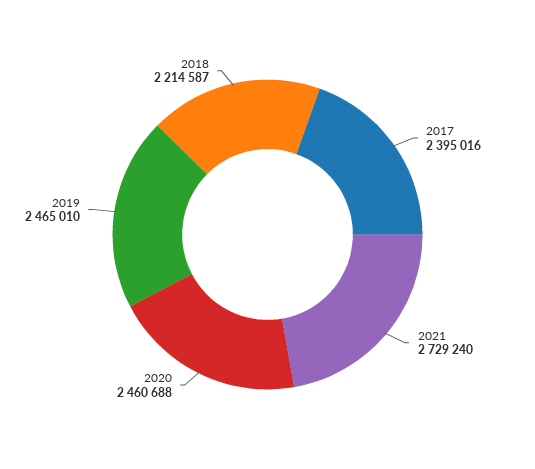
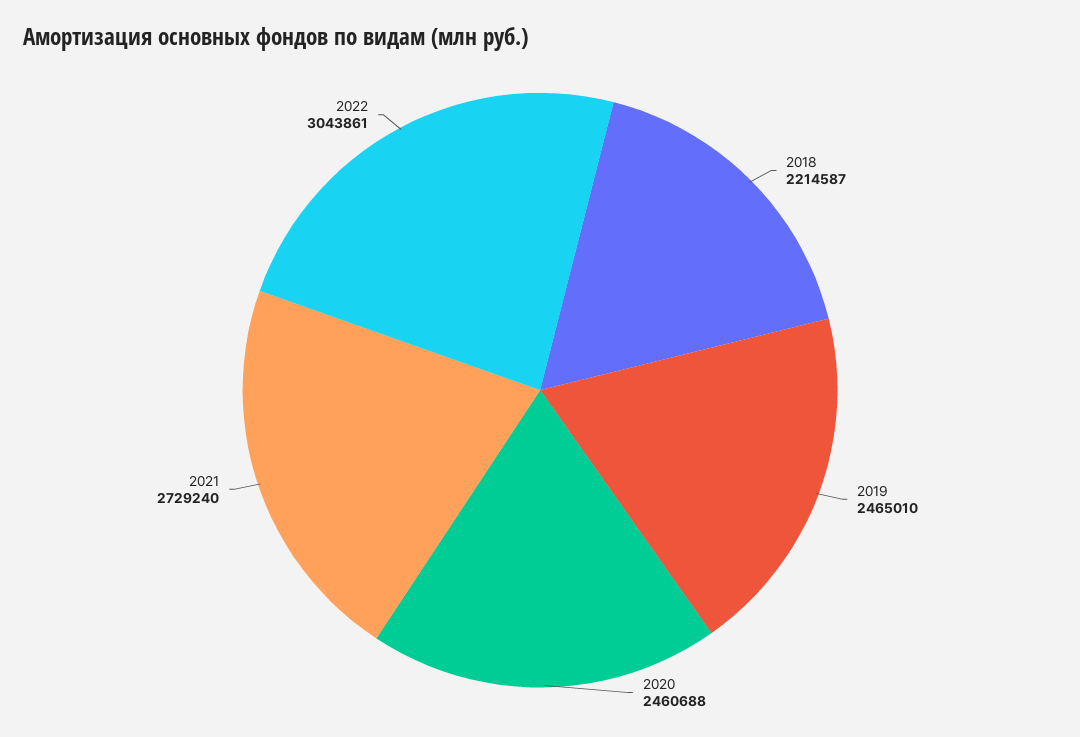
2017: 2395016 -> none
2022: none -> 3043861

